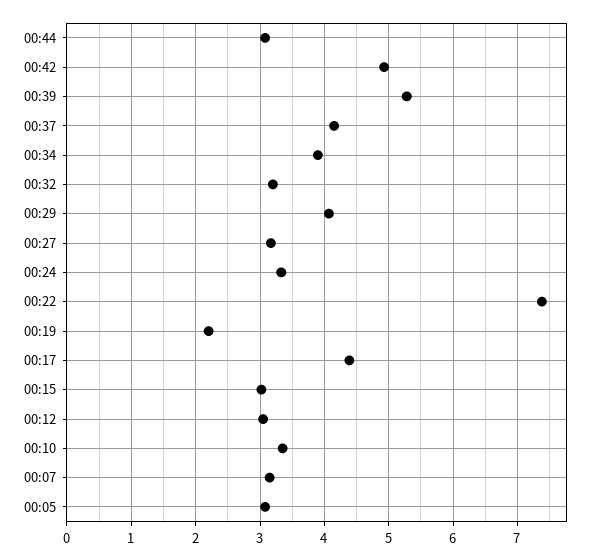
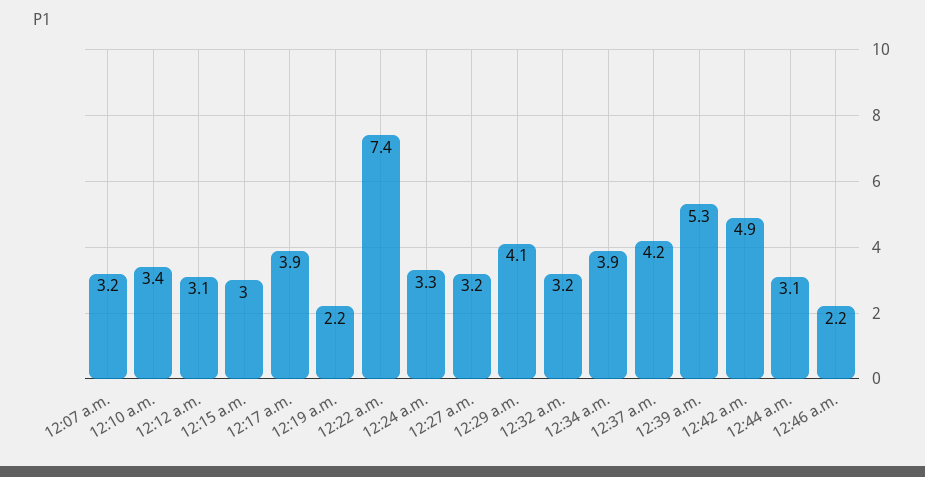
00:17: 4.4 -> 3.9
00:05: 3.1 -> none
12:46 a.m.: none -> 2.2

